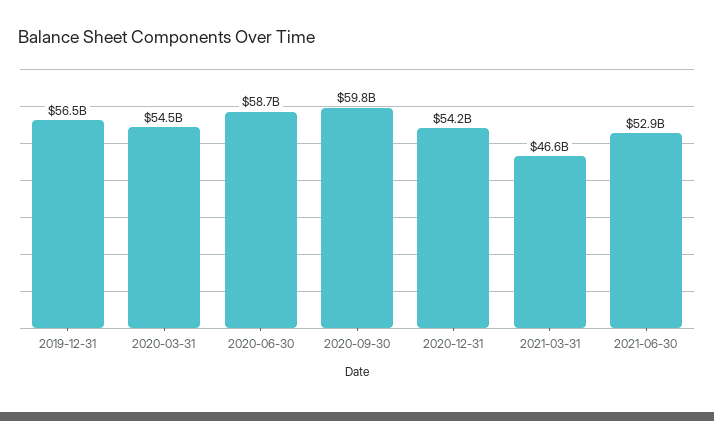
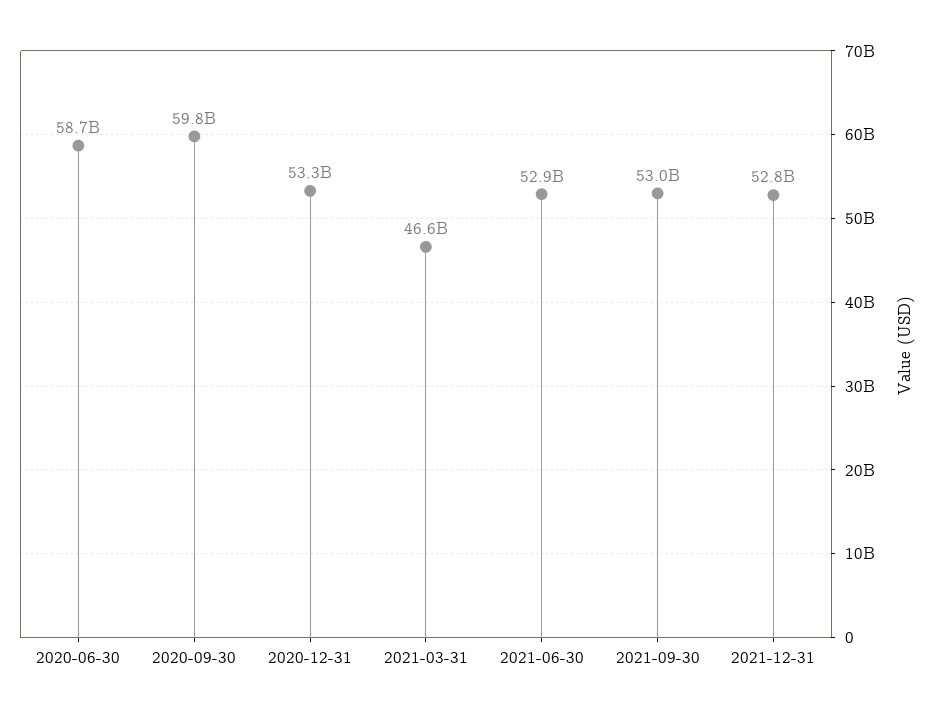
2019-12-31: 56500000000 -> none
2020-03-31: 54500000000 -> none
2020-12-31: 54200000000 -> 53300000000
2021-09-30: none -> 53000000000
2021-12-31: none -> 52800000000

